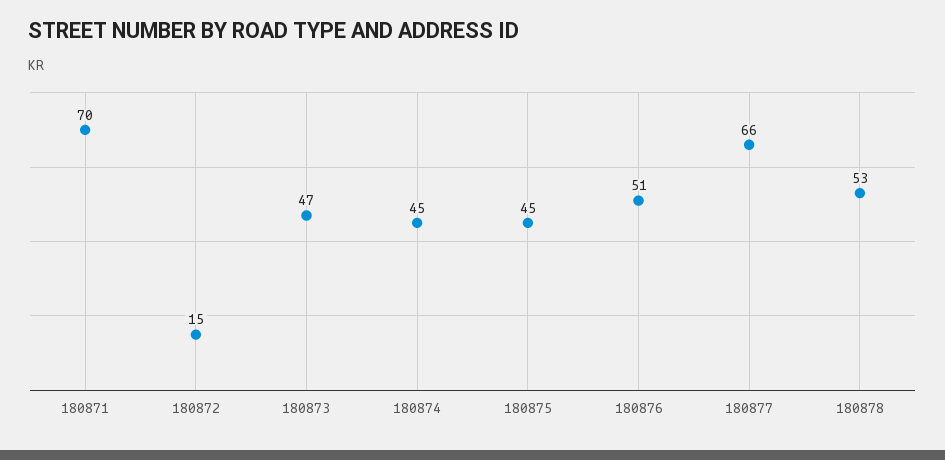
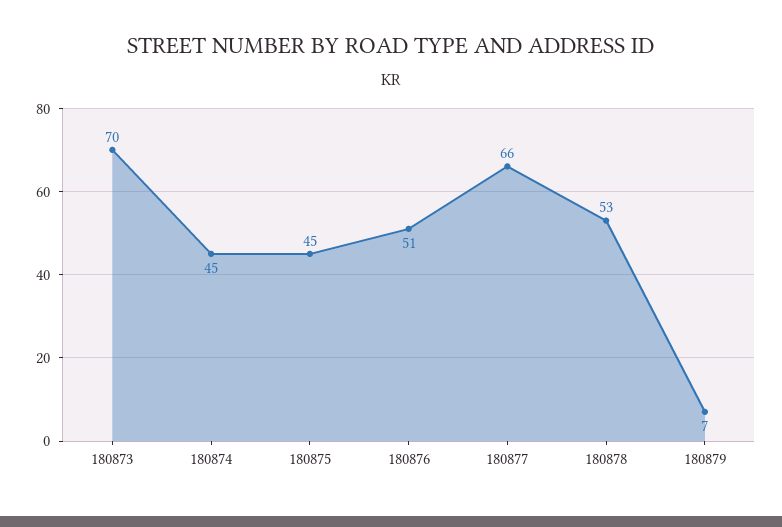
180871: 70 -> none
180872: 15 -> none
180873: 47 -> 70
180879: none -> 7

